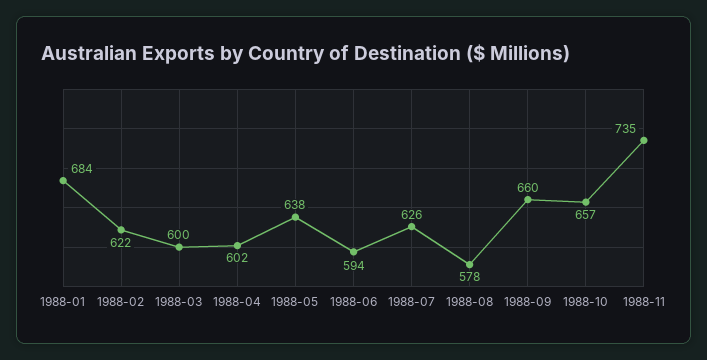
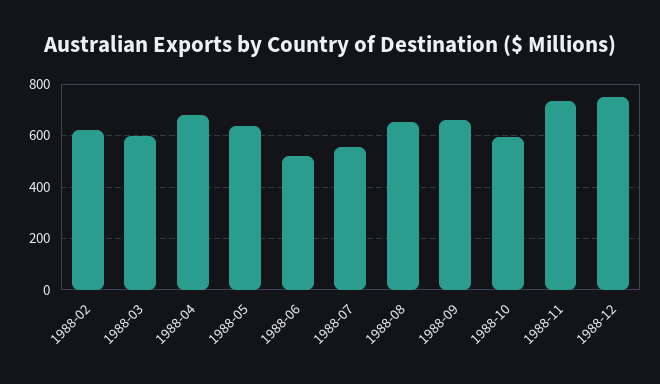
1988-01: 684 -> none
1988-04: 602 -> 675
1988-06: 594 -> 525
1988-07: 626 -> 550
1988-08: 578 -> 650
1988-10: 657 -> 600
1988-12: none -> 750

